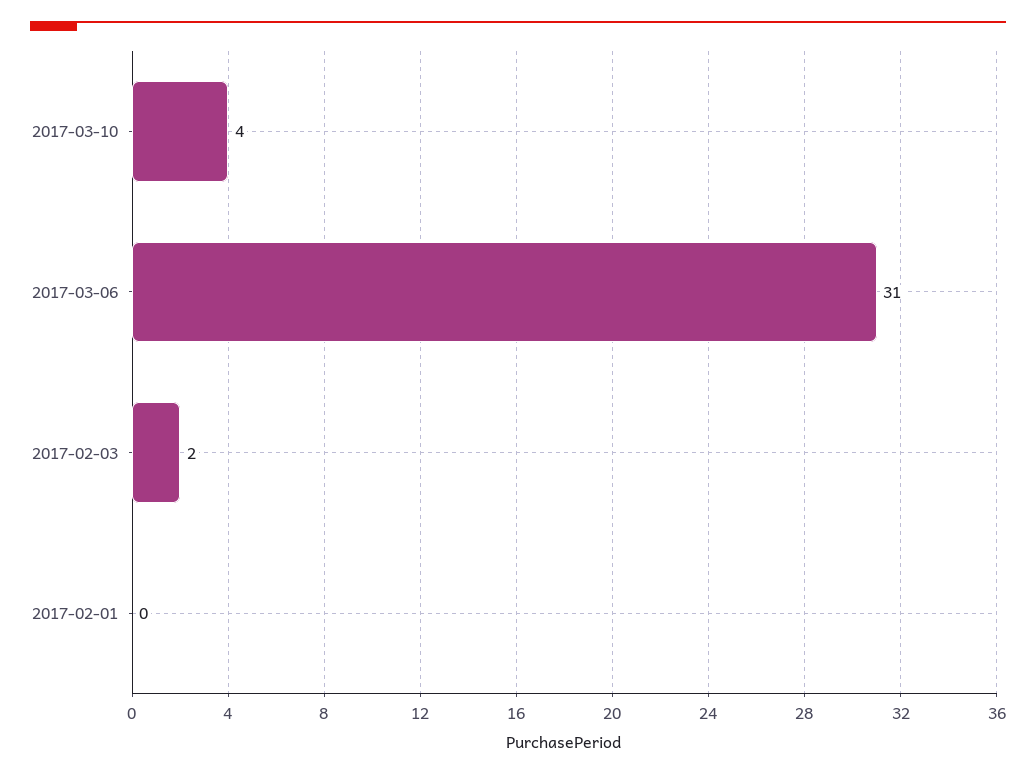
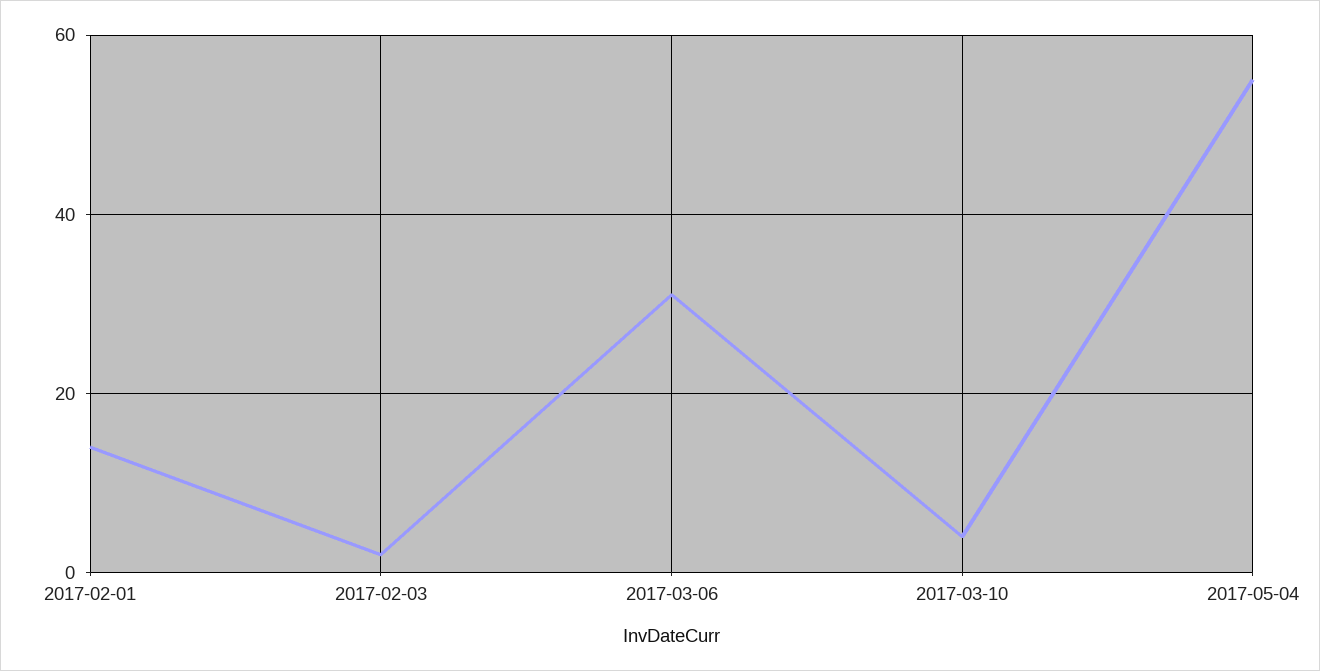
2017-02-01: 0 -> 15
2017-05-04: none -> 55

